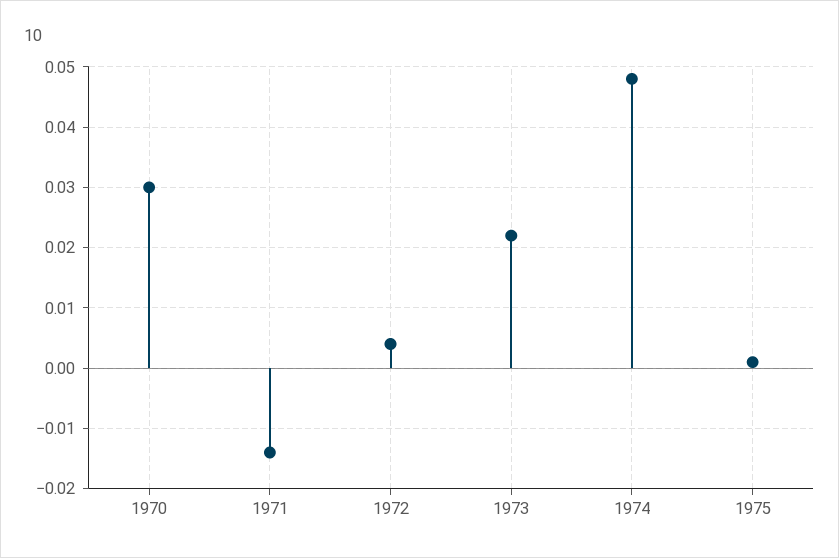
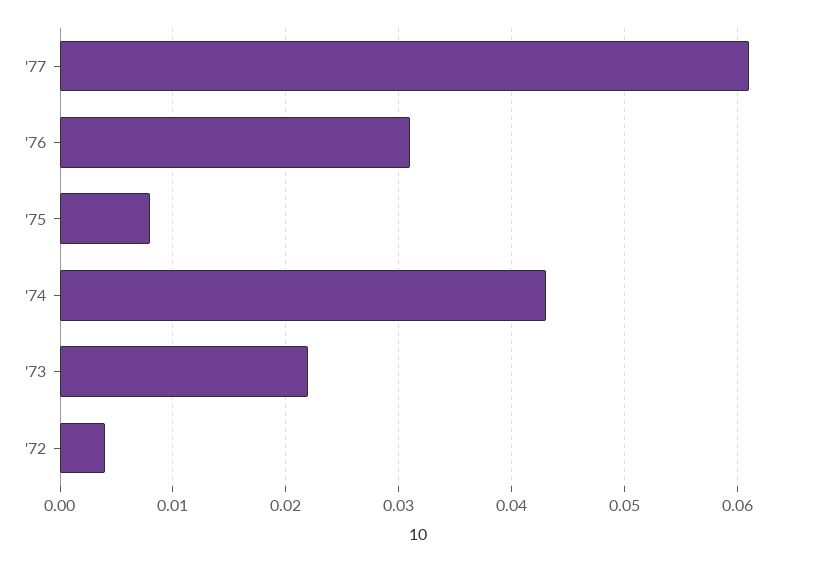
1970: 0.03 -> none
1971: -0.014 -> none
1974: 0.048 -> 0.043
1975: 0.001 -> 0.008
'77: none -> 0.061
'76: none -> 0.031

